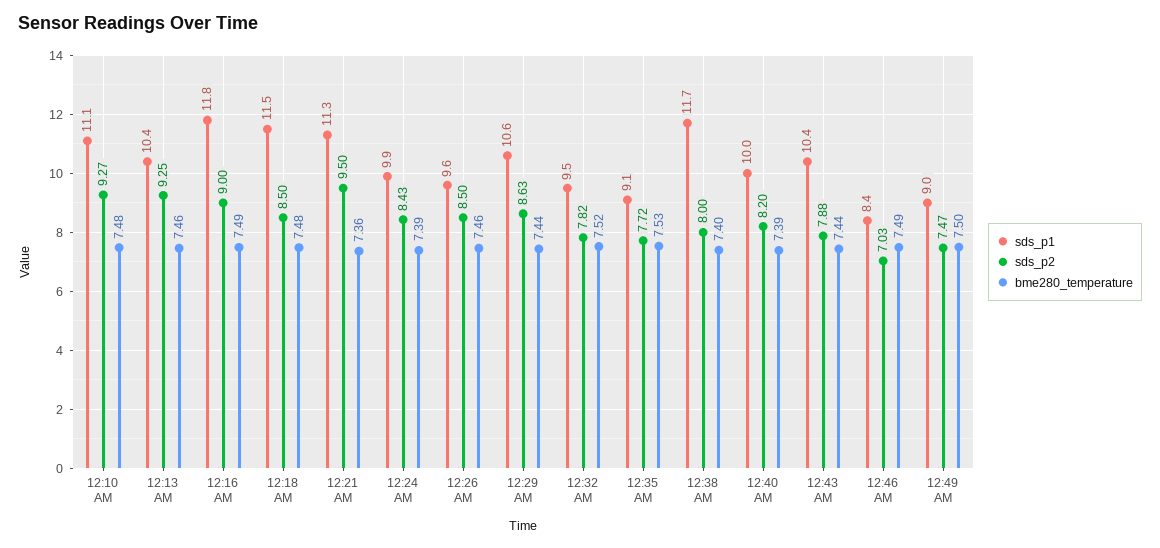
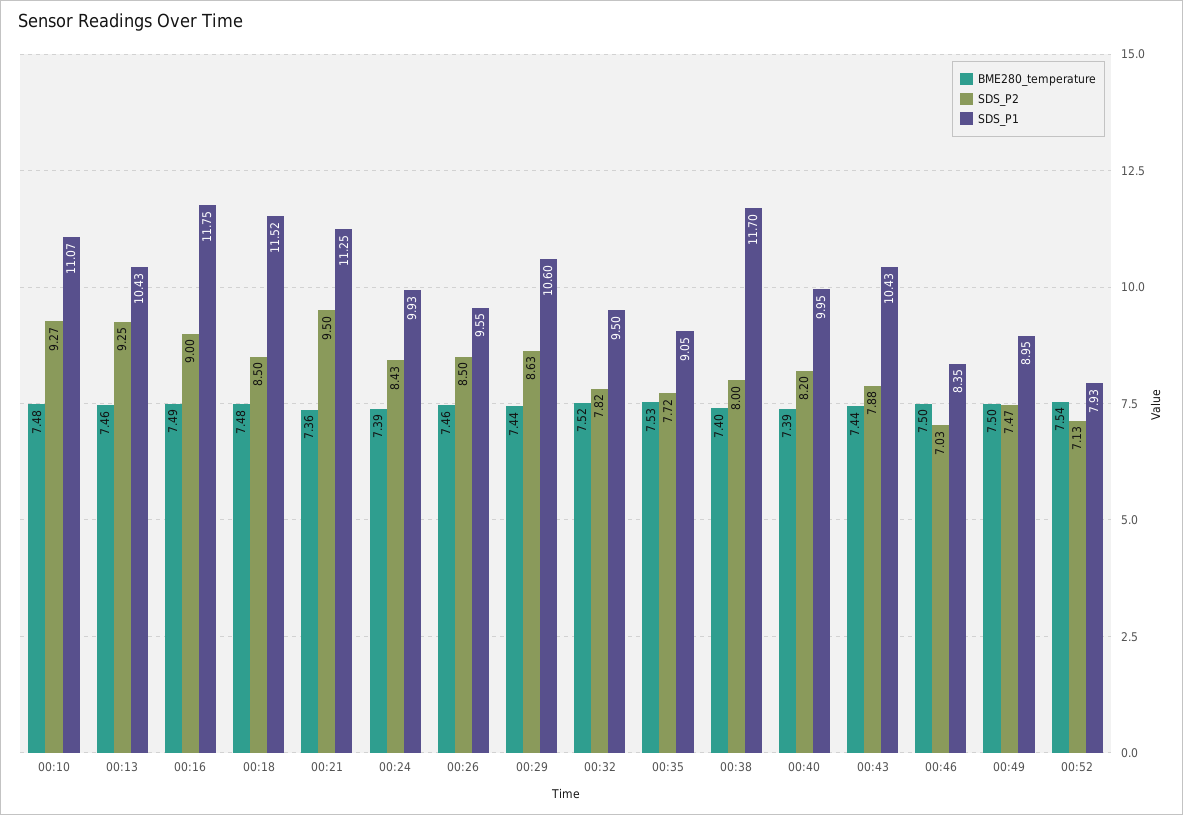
bme280_temperature, 12:46 AM: 7.49 -> 7.5
bme280_temperature, 00:52: none -> 7.54
sds_p2, 00:52: none -> 7.13
sds_p1, 00:52: none -> 7.93

